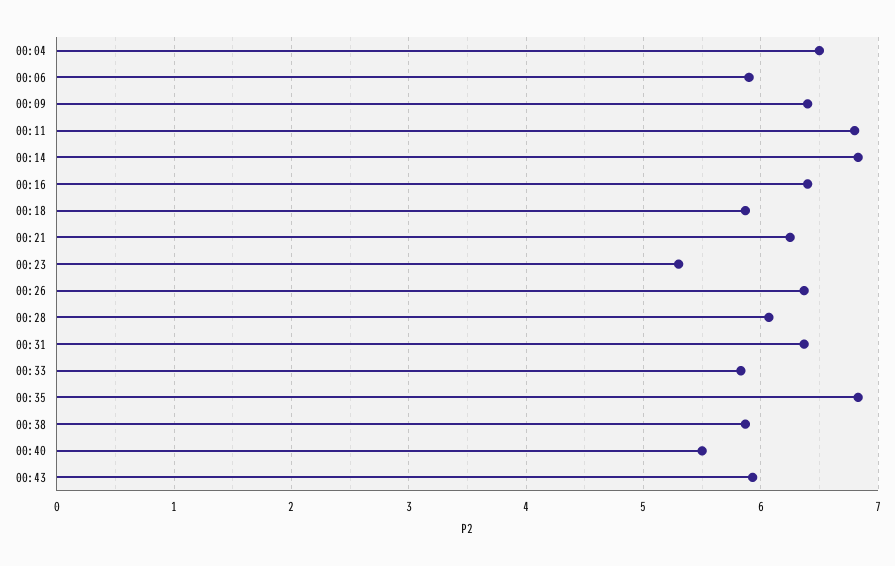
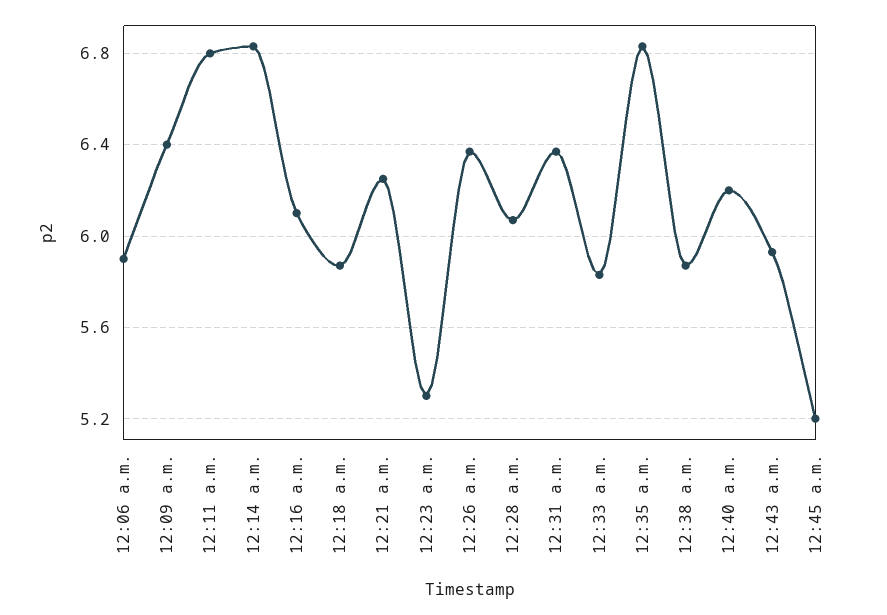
00:04: 6.5 -> none
00:16: 6.4 -> 6.1
00:40: 5.5 -> 6.2
12:45 a.m.: none -> 5.2

